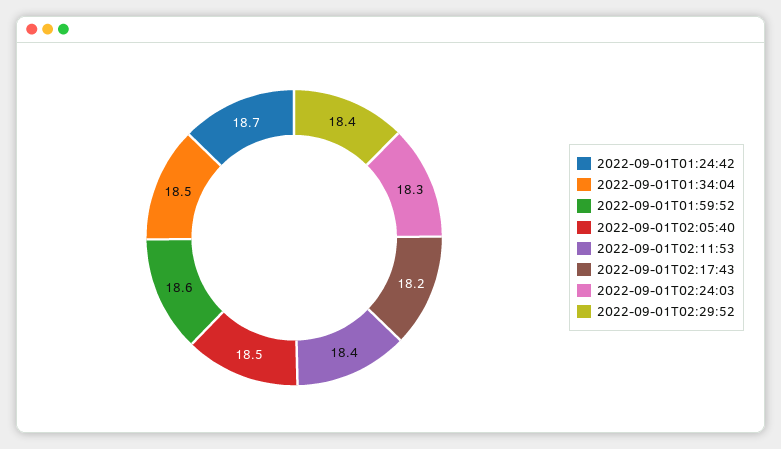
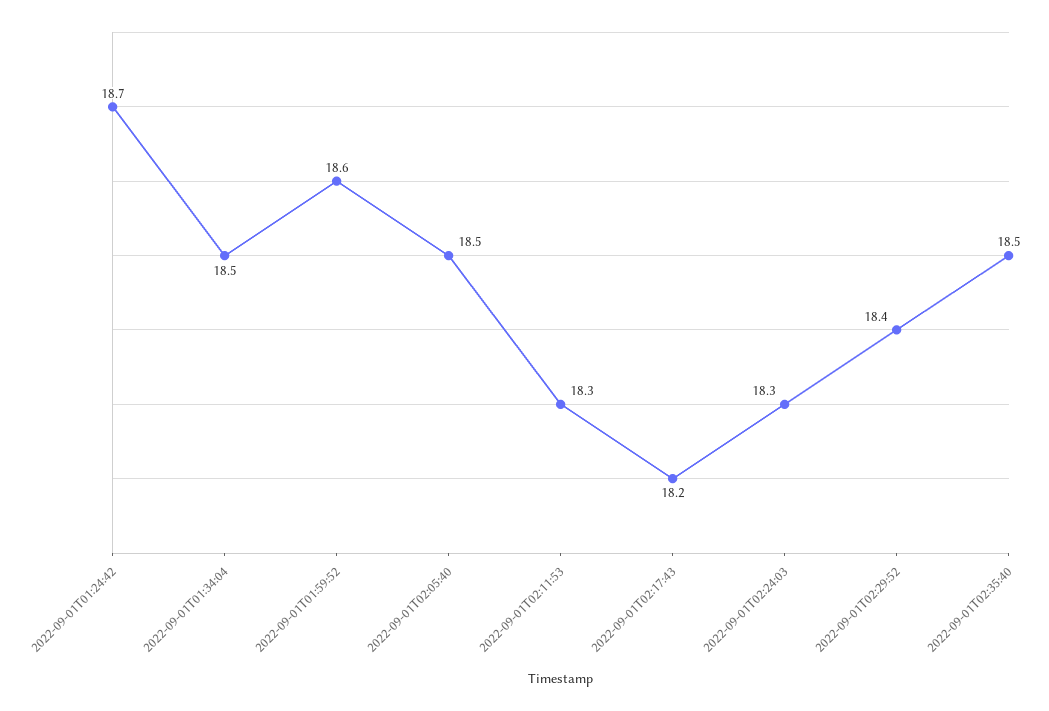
2022-09-01T02:11:53: 18.4 -> 18.3
2022-09-01T02:35:40: none -> 18.5

